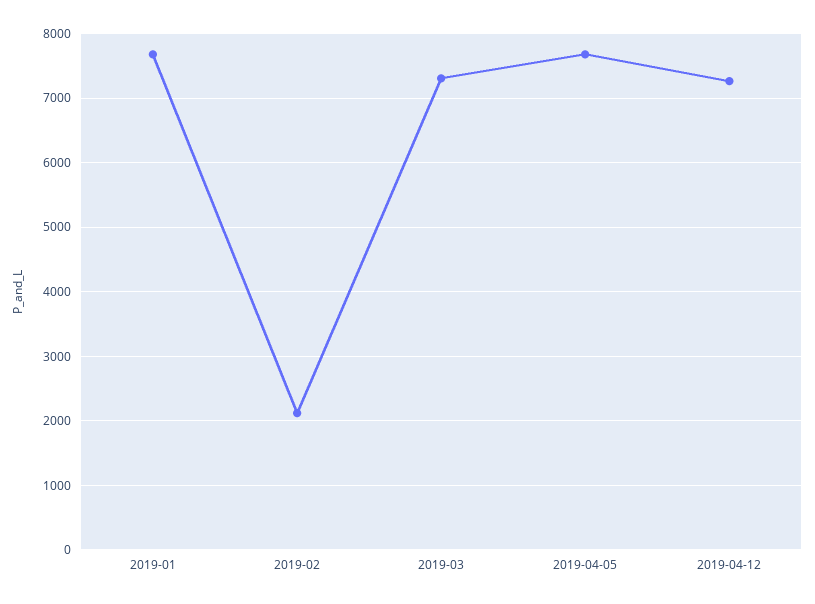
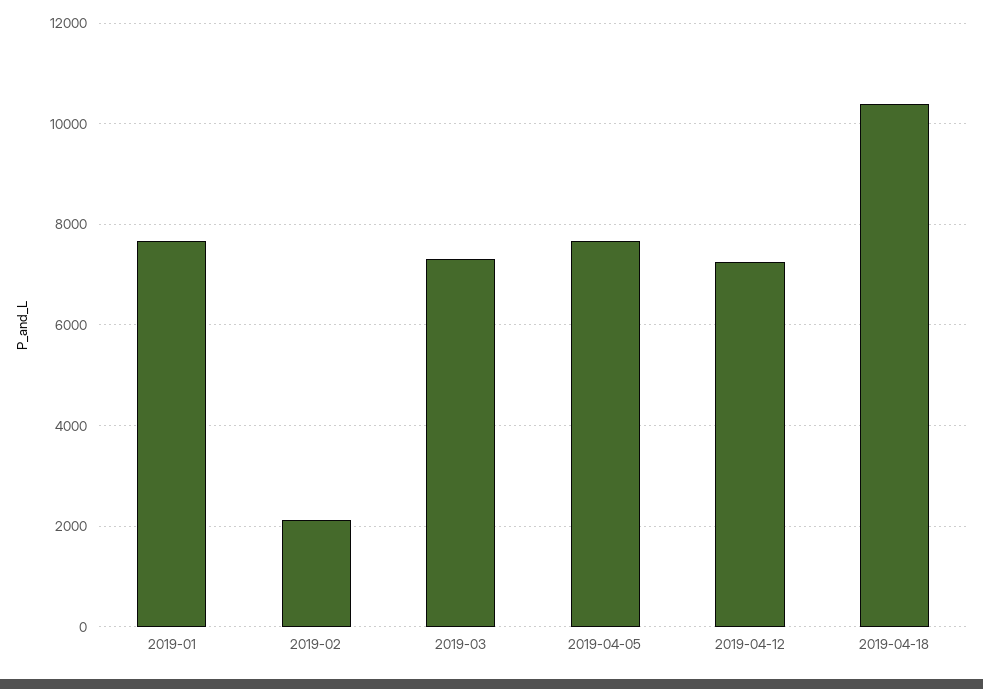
2019-04-18: none -> 10400

